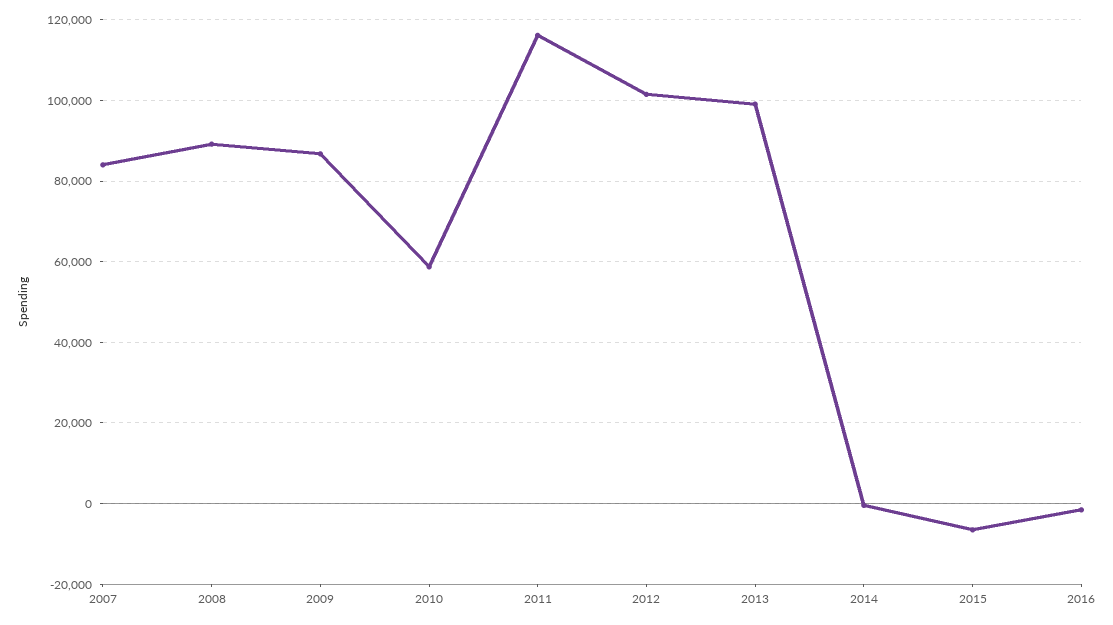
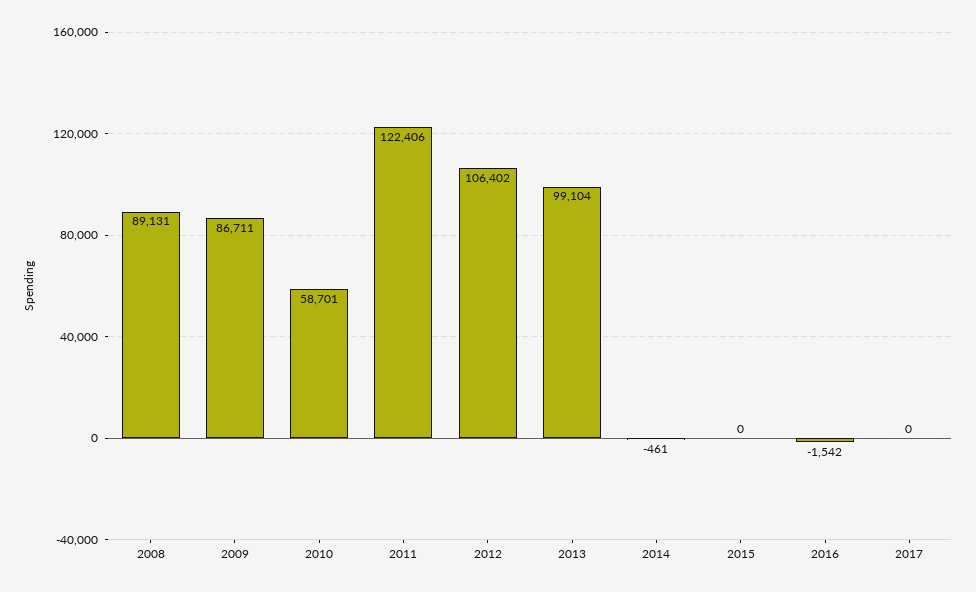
2007: 84000 -> none
2011: 116000 -> 122406
2012: 102000 -> 106402
2015: -6000 -> 0
2017: none -> 0

